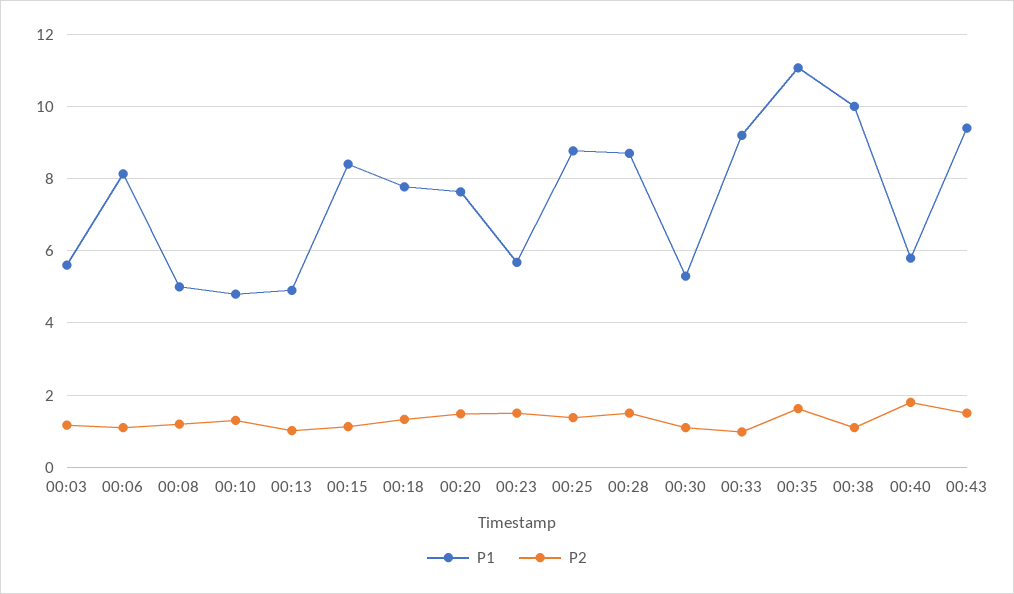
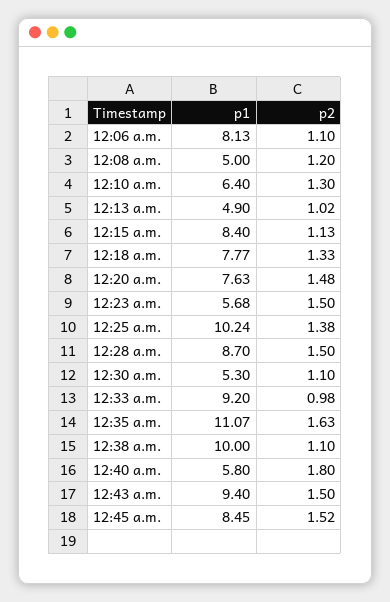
P1, 00:03: 5.6 -> none
P2, 00:03: 1.2 -> none
P1, 00:10: 4.8 -> 6.4
P1, 00:25: 8.8 -> 10.24
P1, 12:45 a.m.: none -> 8.45
P2, 12:45 a.m.: none -> 1.52

